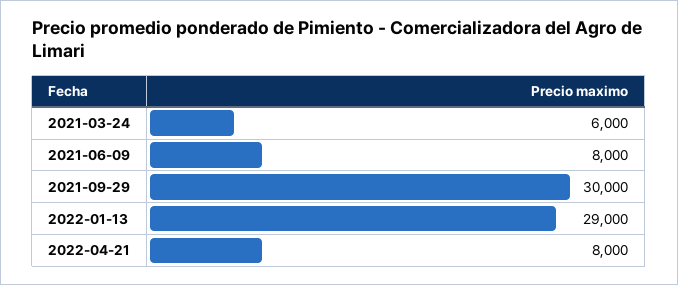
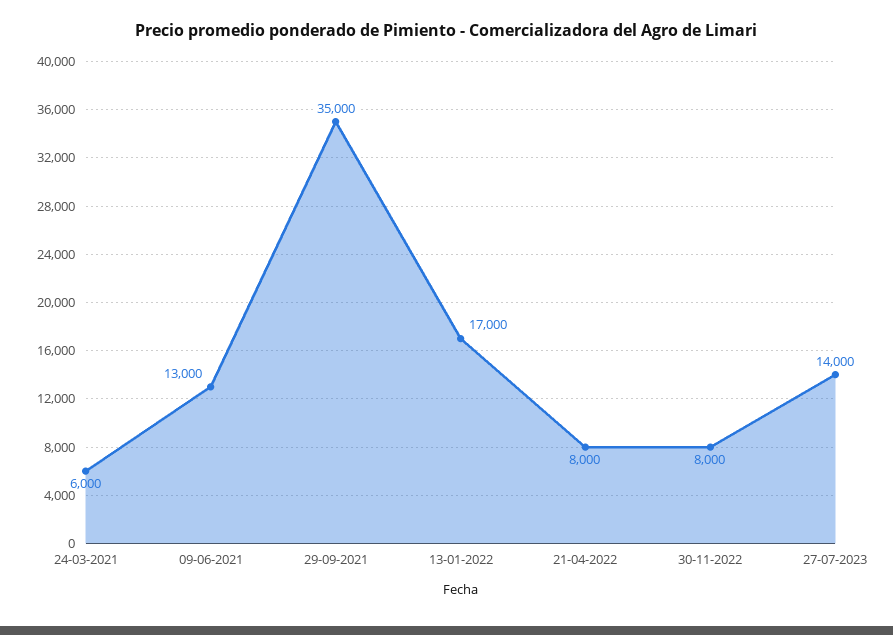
2021-06-09: 8000 -> 13000
2021-09-29: 30000 -> 35000
2022-01-13: 29000 -> 17000
30-11-2022: none -> 8000
27-07-2023: none -> 14000

